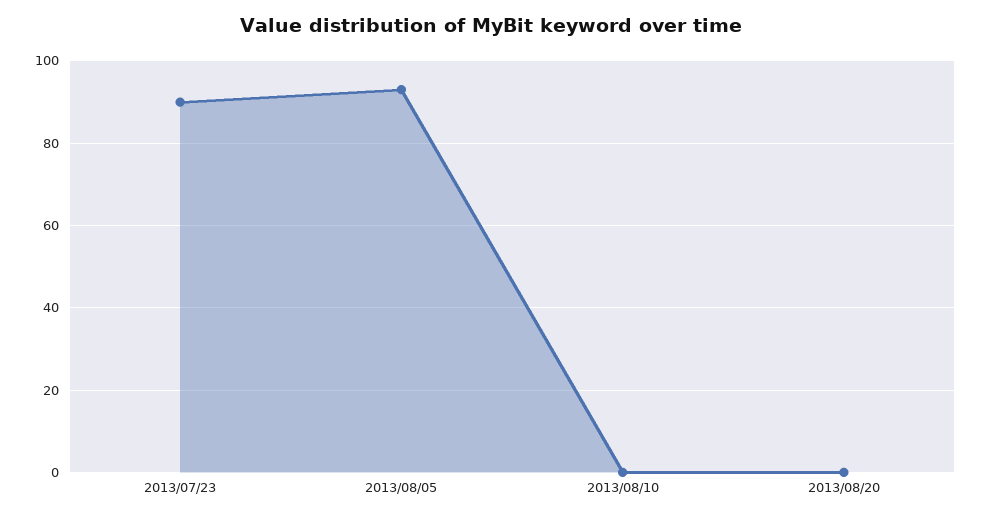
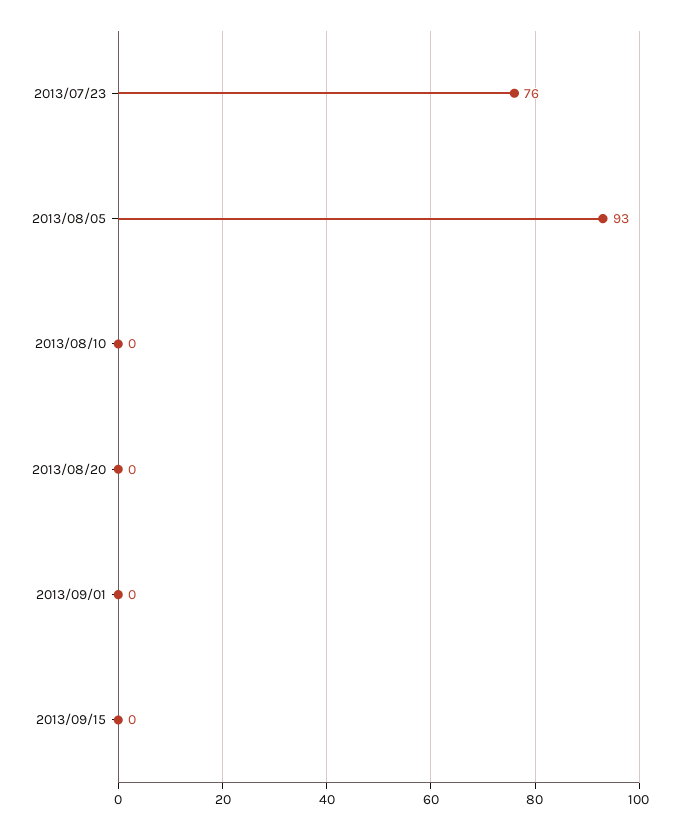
2013/07/23: 90 -> 76
2013/09/01: none -> 0
2013/09/15: none -> 0

